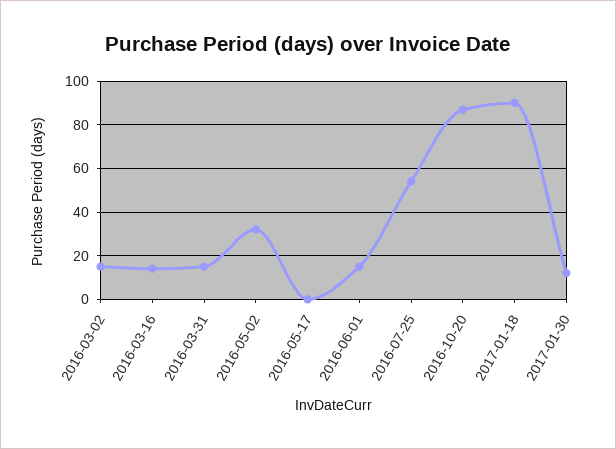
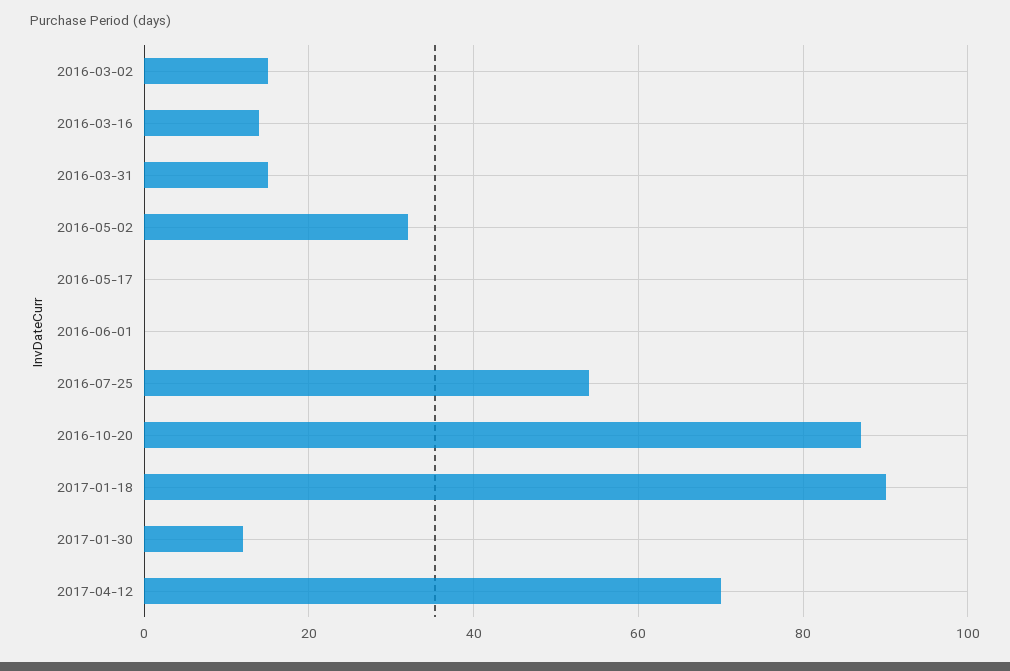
2016-06-01: 15 -> 0
2017-04-12: none -> 70

